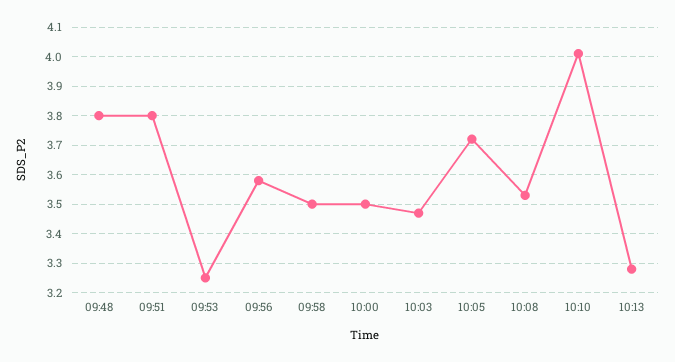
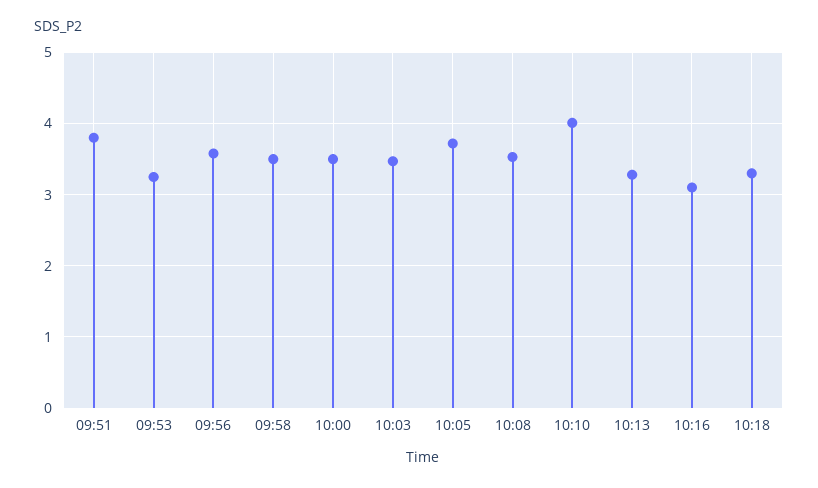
09:48: 3.8 -> none
10:16: none -> 3.1
10:18: none -> 3.3

